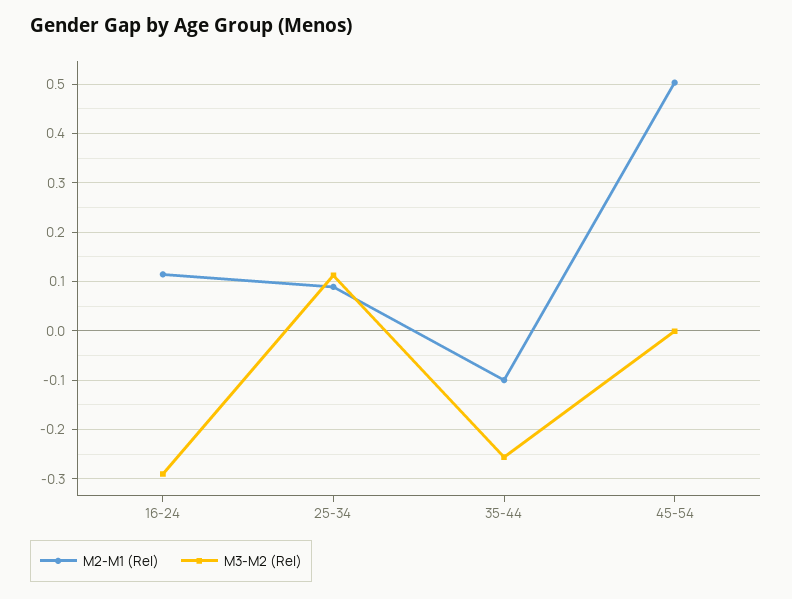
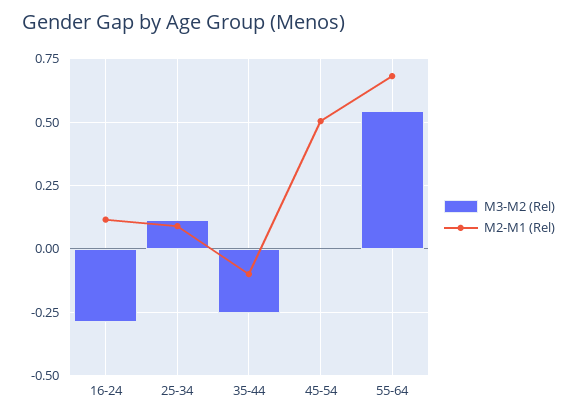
M3-M2 (Rel), 55-64: none -> 0.55
M2-M1 (Rel), 55-64: none -> 0.675

